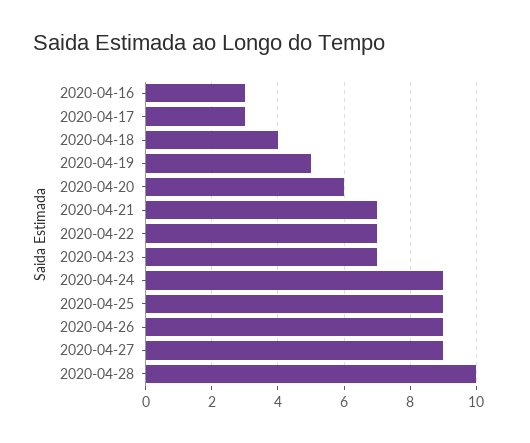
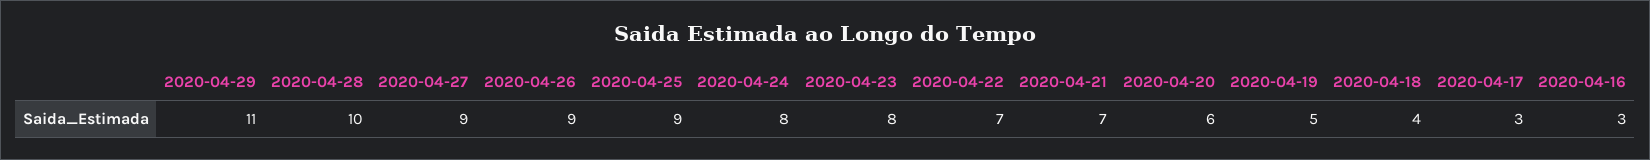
2020-04-23: 7 -> 8
2020-04-24: 9 -> 8
2020-04-29: none -> 11

